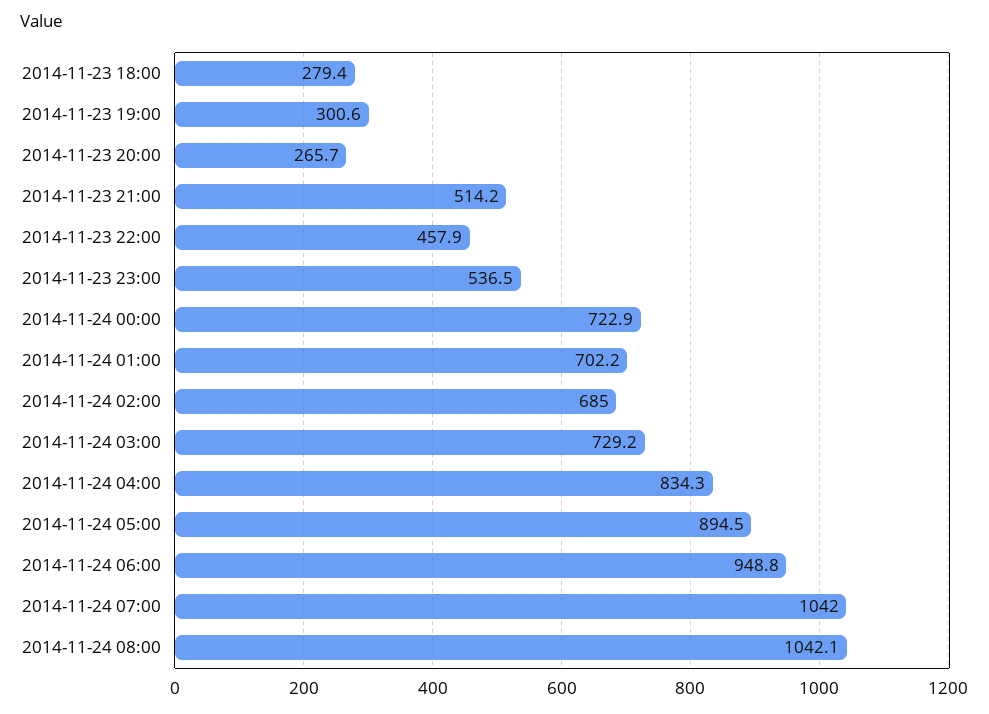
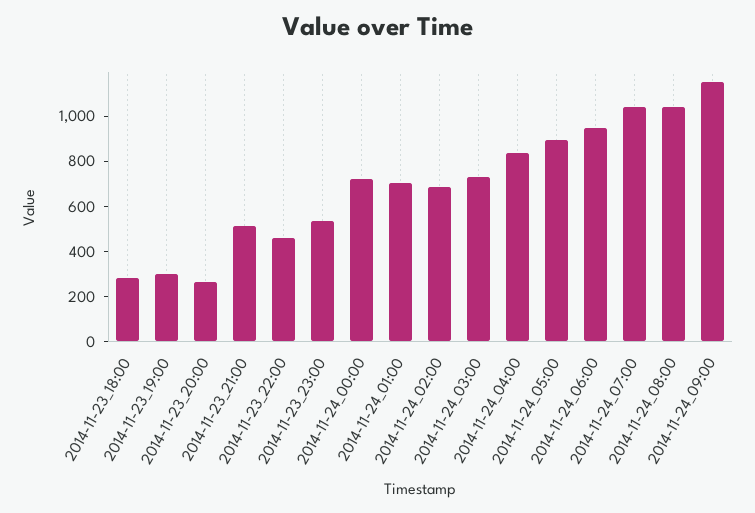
2014-11-24_09:00: none -> 1150

